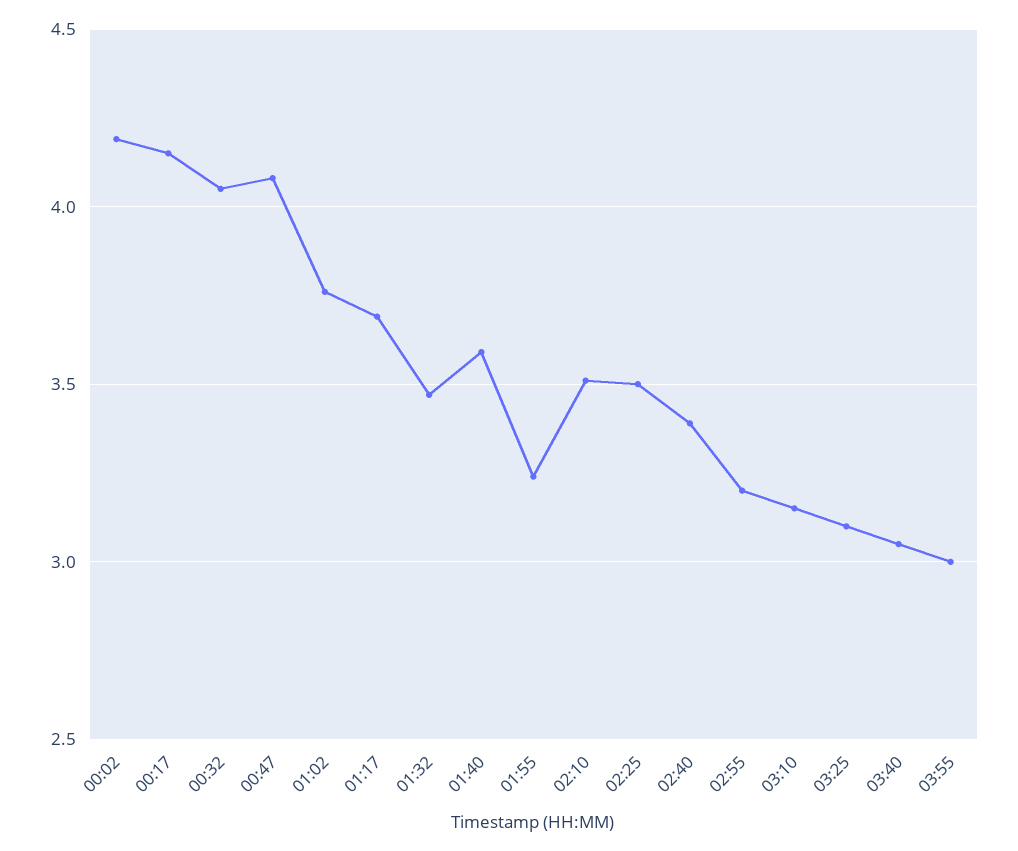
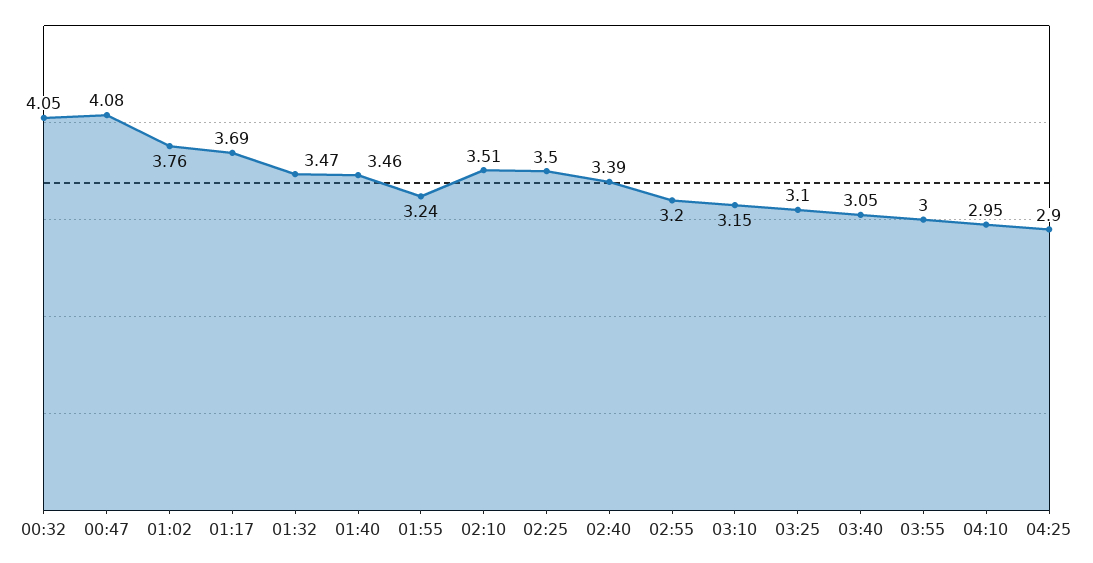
00:02: 4.2 -> none
00:17: 4.15 -> none
01:40: 3.6 -> 3.46
04:10: none -> 2.95
04:25: none -> 2.9

